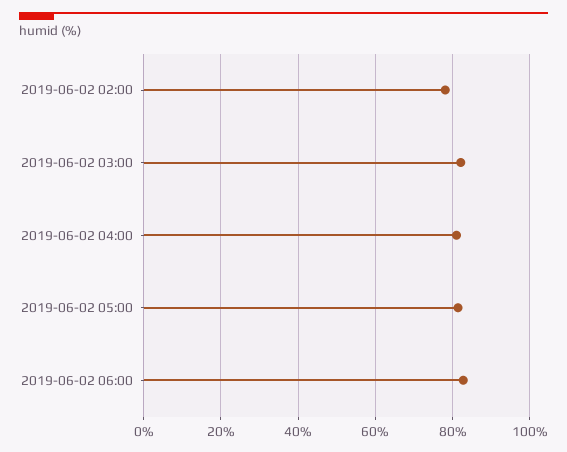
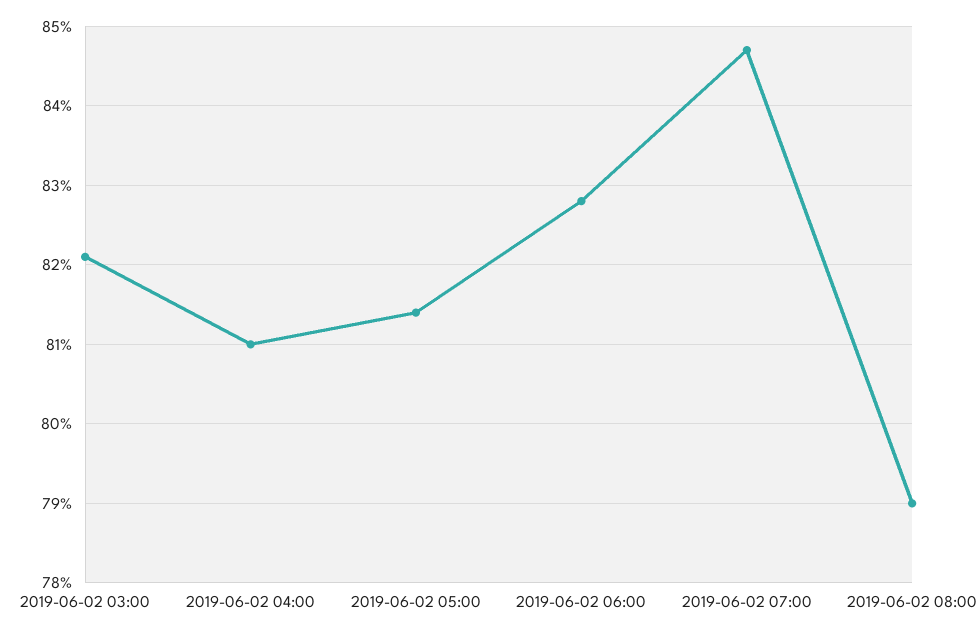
2019-06-02 02:00: 78 -> none
2019-06-02 07:00: none -> 84.7
2019-06-02 08:00: none -> 79

